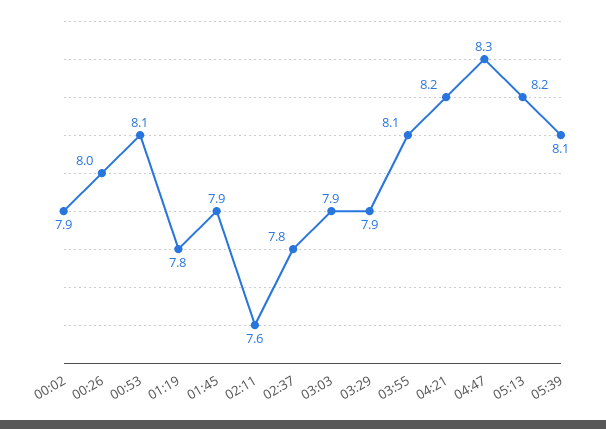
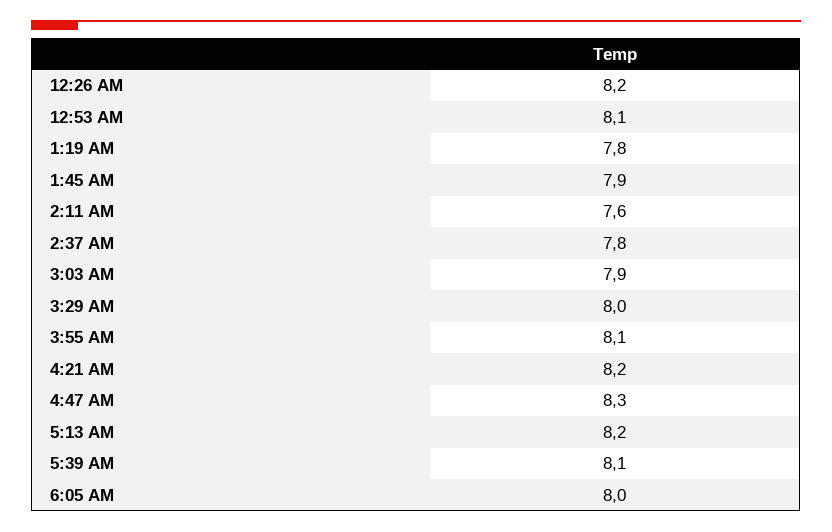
00:02: 7.9 -> none
00:26: 8 -> 8.2
03:29: 7.9 -> 8
6:05 AM: none -> 8

